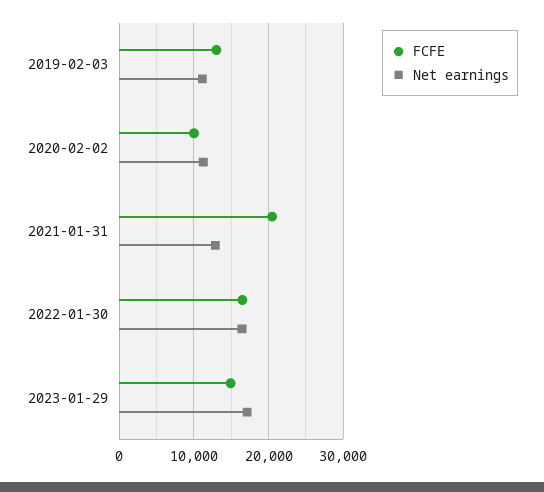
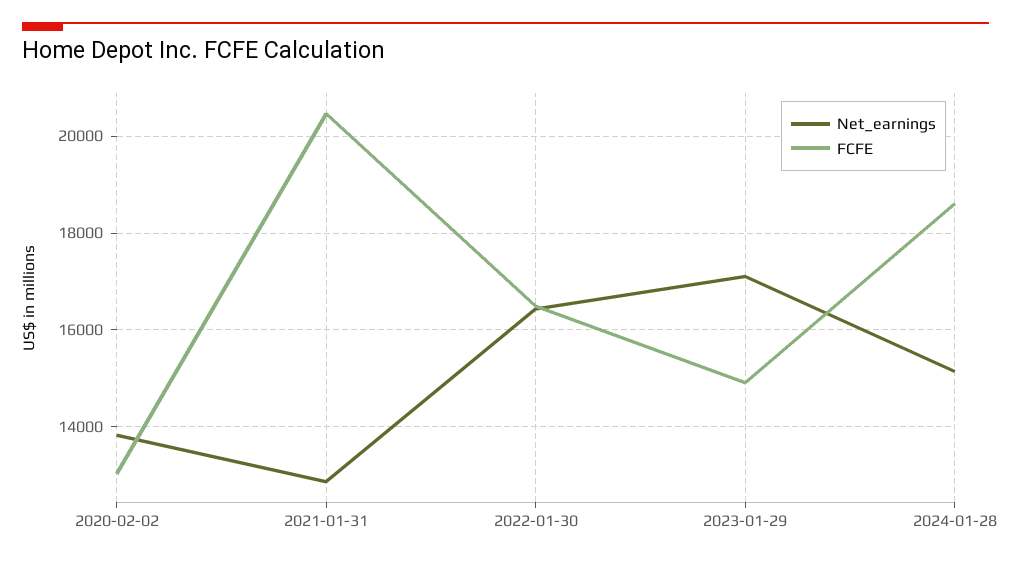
FCFE, 2019-02-03: 13000 -> none
Net earnings, 2019-02-03: 11000 -> none
FCFE, 2020-02-02: 10000 -> 13000
Net earnings, 2020-02-02: 11000 -> 13800
Net earnings, 2024-01-28: none -> 15200
FCFE, 2024-01-28: none -> 18600

